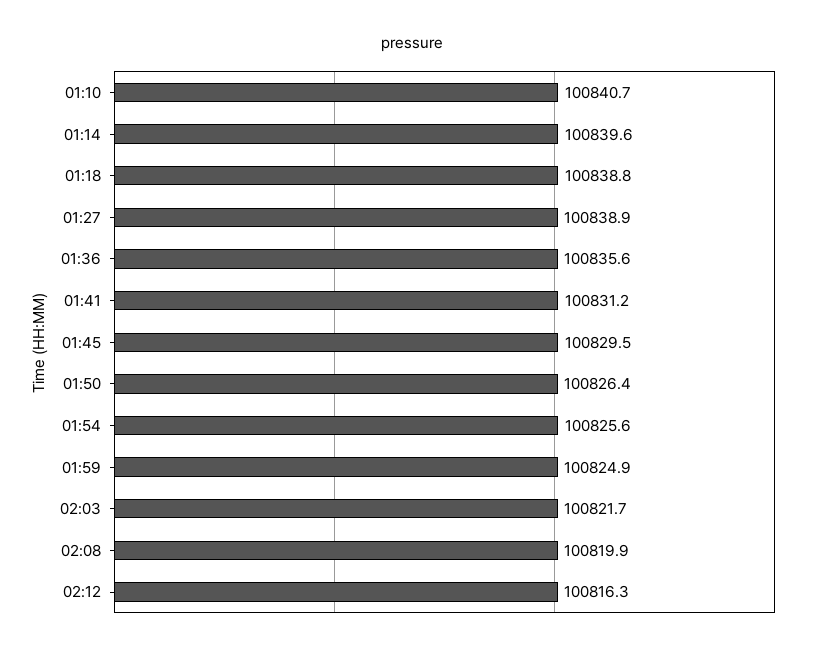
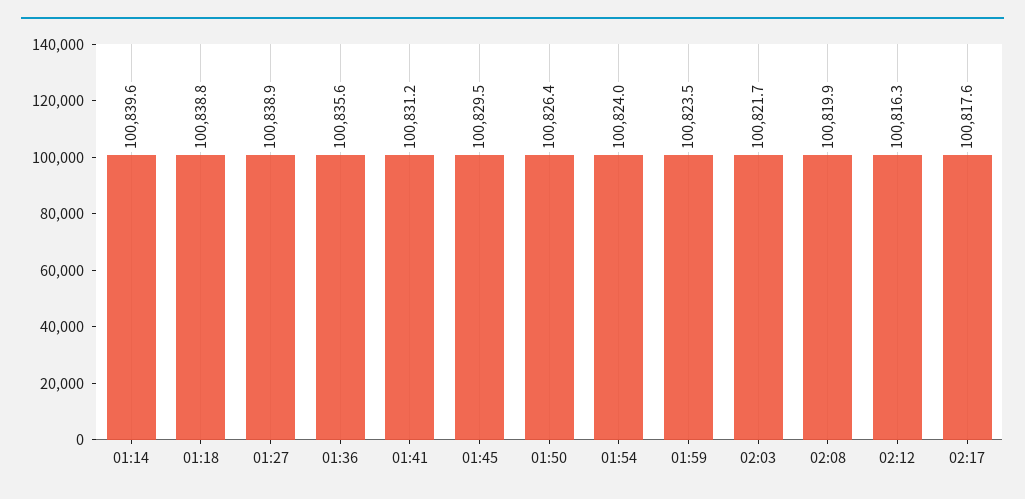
01:10: 100840.7 -> none
01:54: 100825.6 -> 100824
01:59: 100824.9 -> 100823.5
02:17: none -> 100817.6

